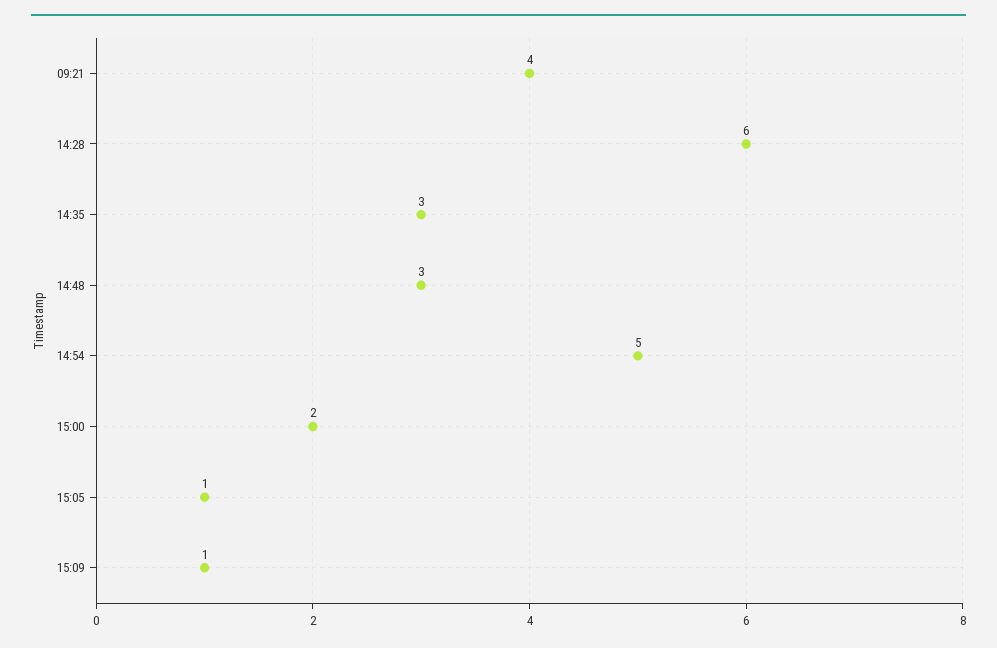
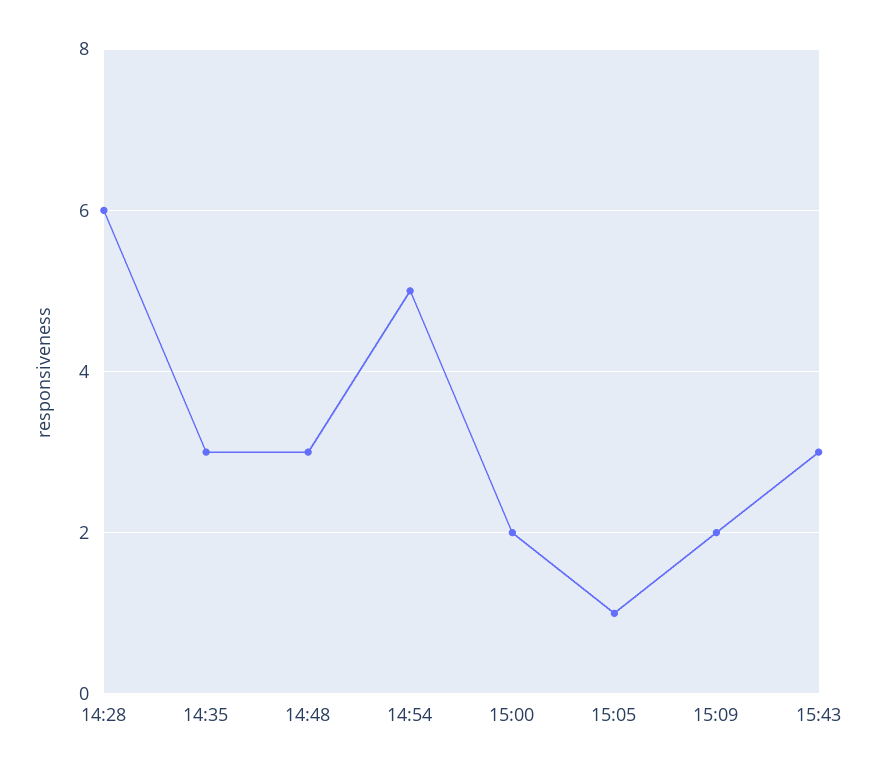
09:21: 4 -> none
15:09: 1 -> 2
15:43: none -> 3

